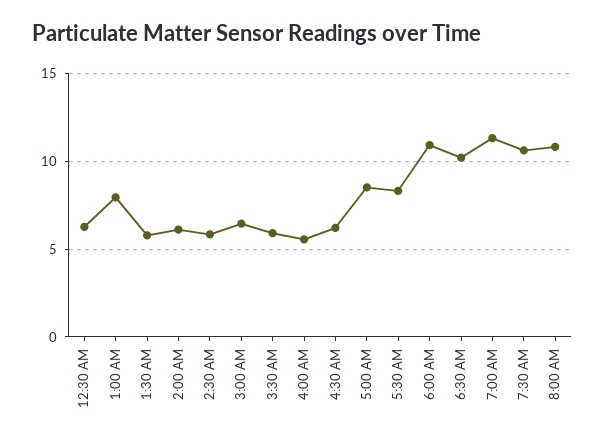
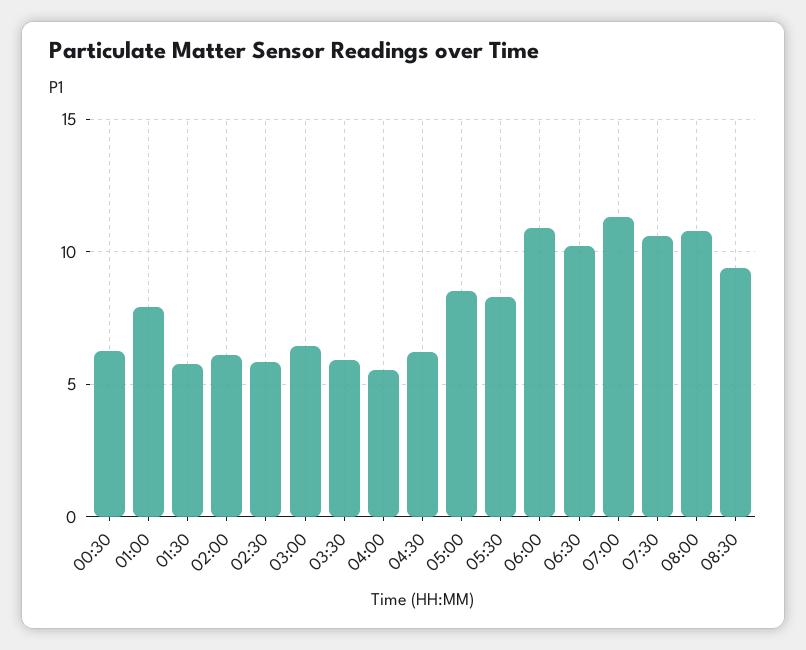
08:30: none -> 9.5

